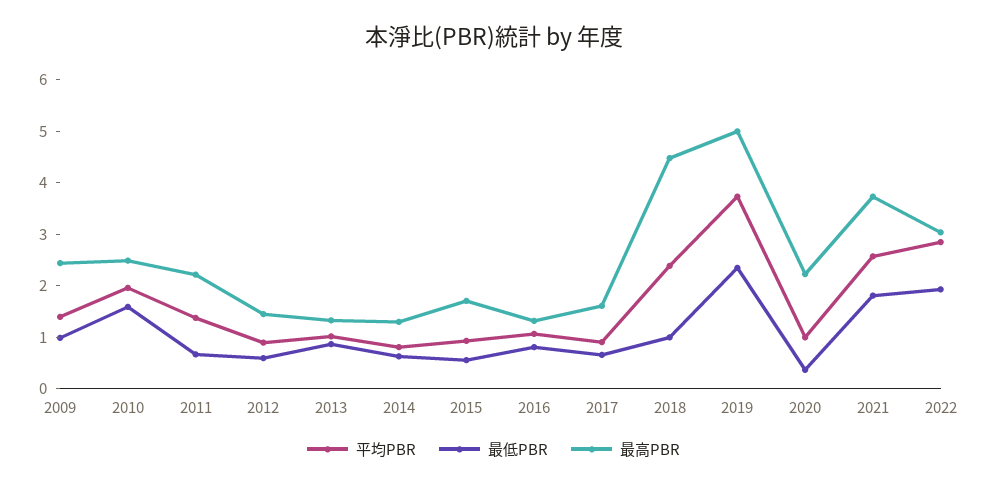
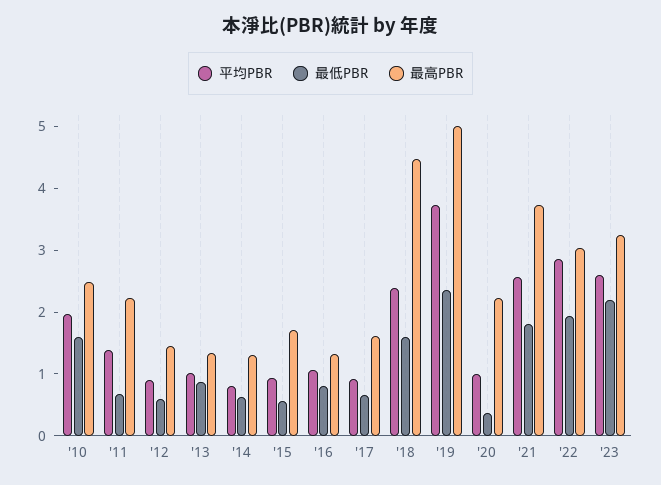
平均PBR, 2009: 1.4 -> none
最低PBR, 2009: 1 -> none
最高PBR, 2009: 2.4 -> none
最低PBR, 2018: 1 -> 1.6
平均PBR, '23: none -> 2.6
最低PBR, '23: none -> 2.2
最高PBR, '23: none -> 3.2

